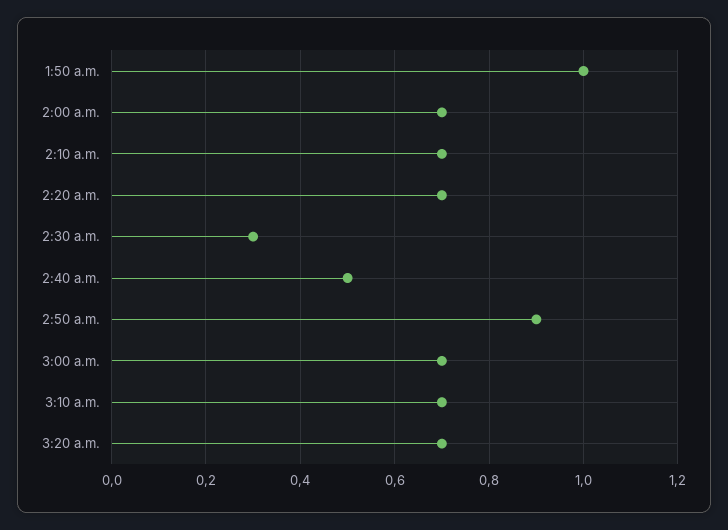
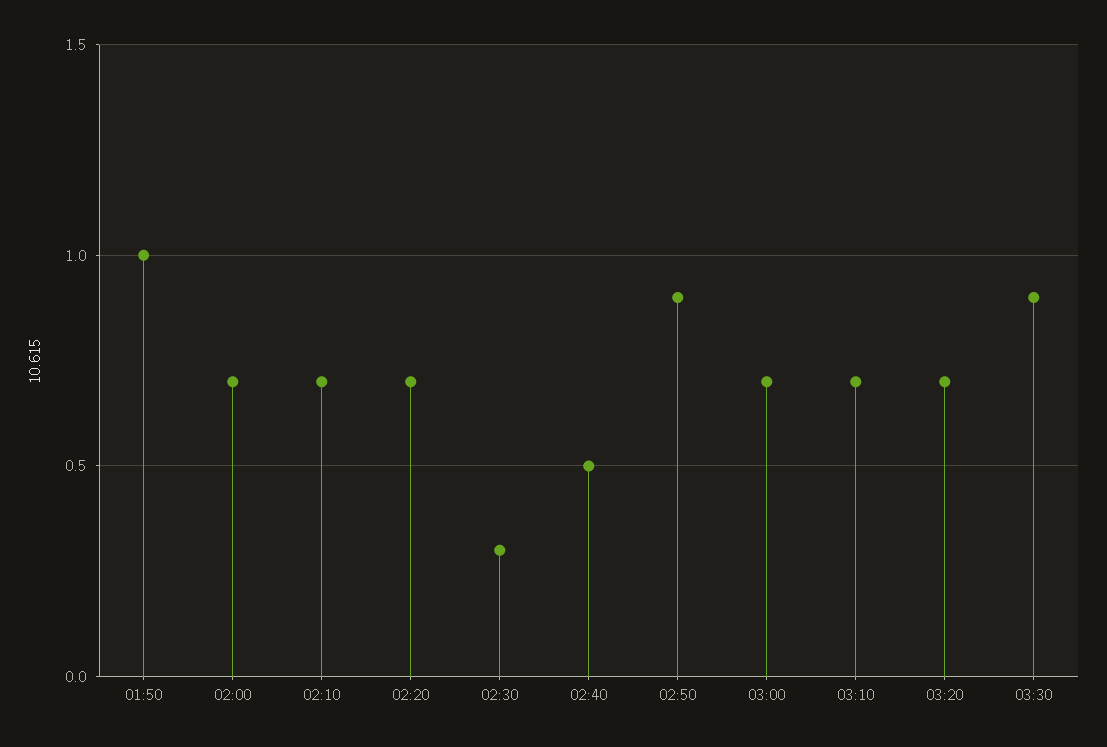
03:30: none -> 0.9

